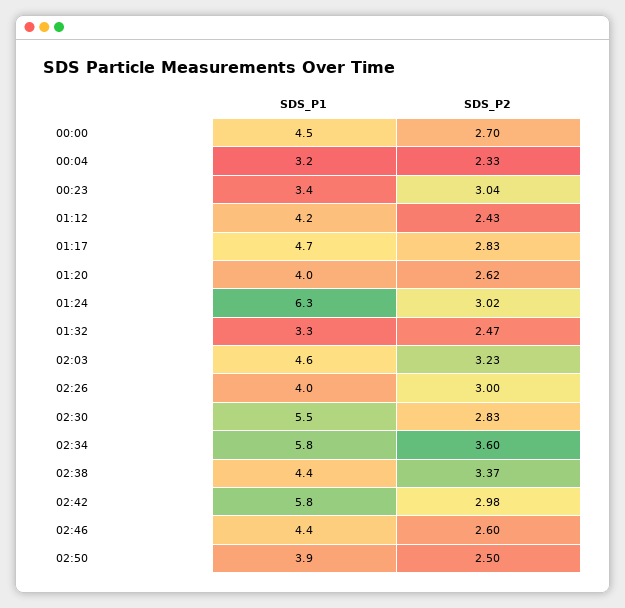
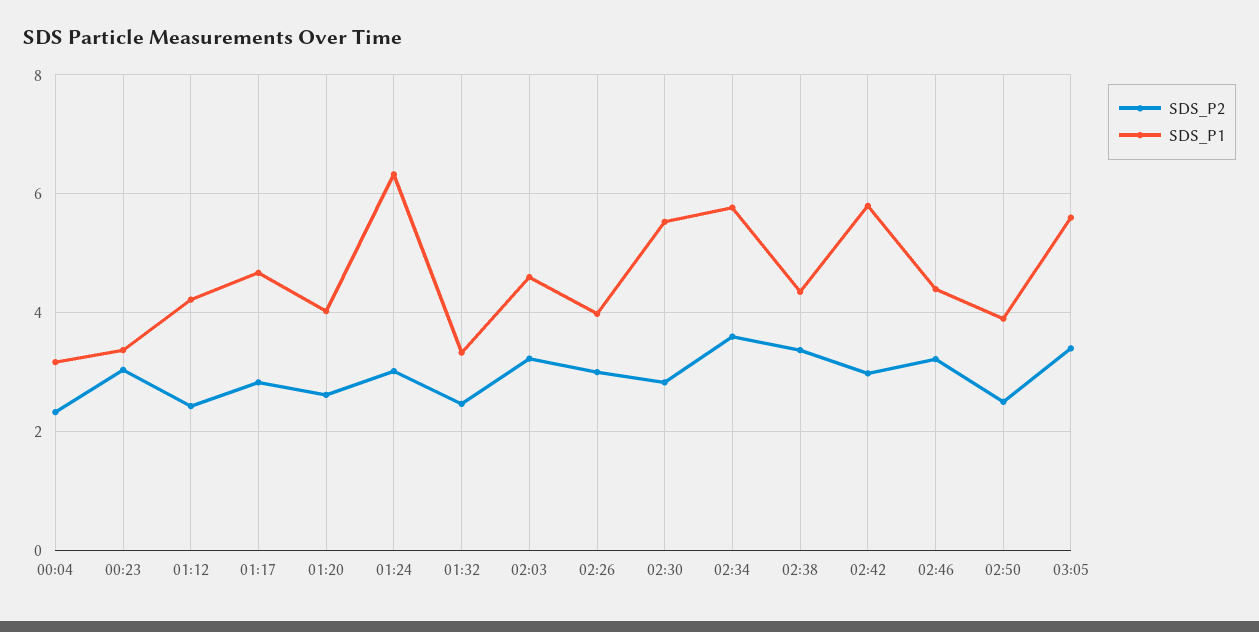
SDS_P1, 00:00: 4.5 -> none
SDS_P2, 00:00: 2.7 -> none
SDS_P2, 02:46: 2.6 -> 3.2
SDS_P2, 03:05: none -> 3.4
SDS_P1, 03:05: none -> 5.6

